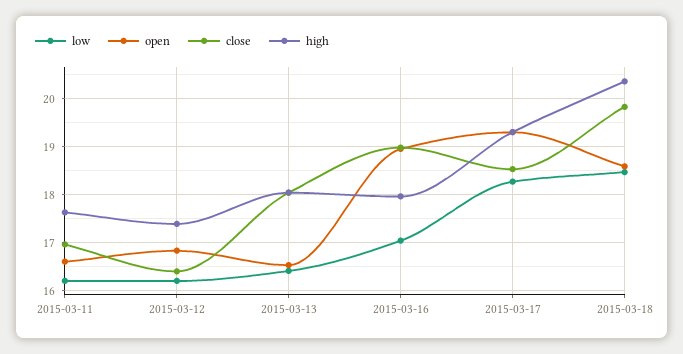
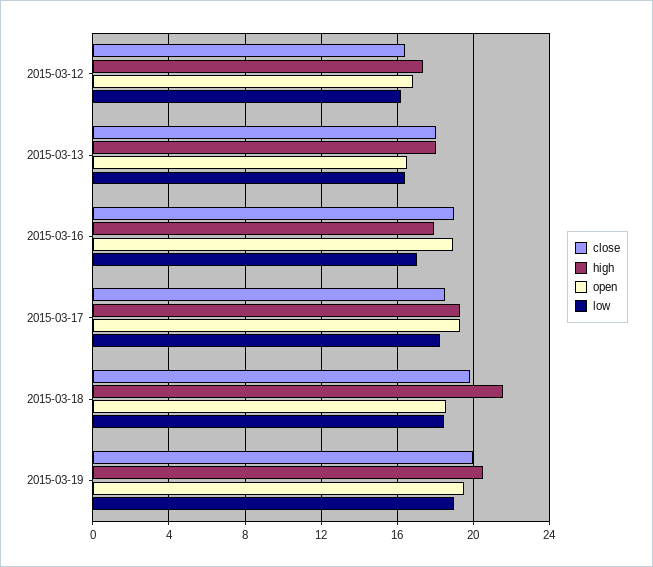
low, 2015-03-11: 16.2 -> none
open, 2015-03-11: 16.6 -> none
close, 2015-03-11: 17 -> none
high, 2015-03-11: 17.6 -> none
high, 2015-03-18: 20.4 -> 21.5
close, 2015-03-19: none -> 20
high, 2015-03-19: none -> 20.5
open, 2015-03-19: none -> 19.5
low, 2015-03-19: none -> 19

